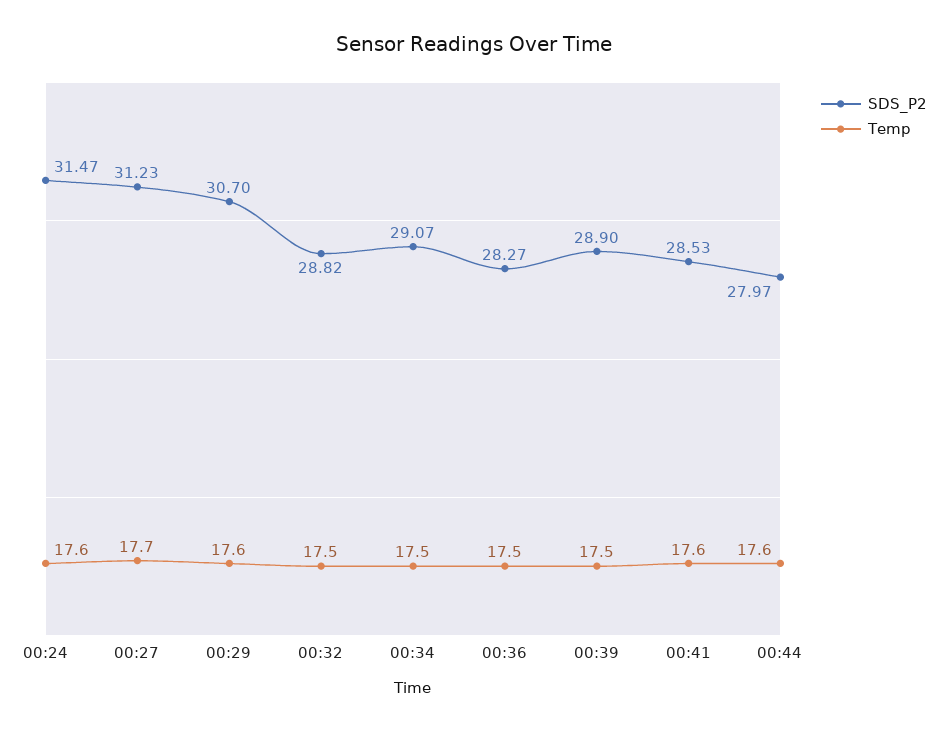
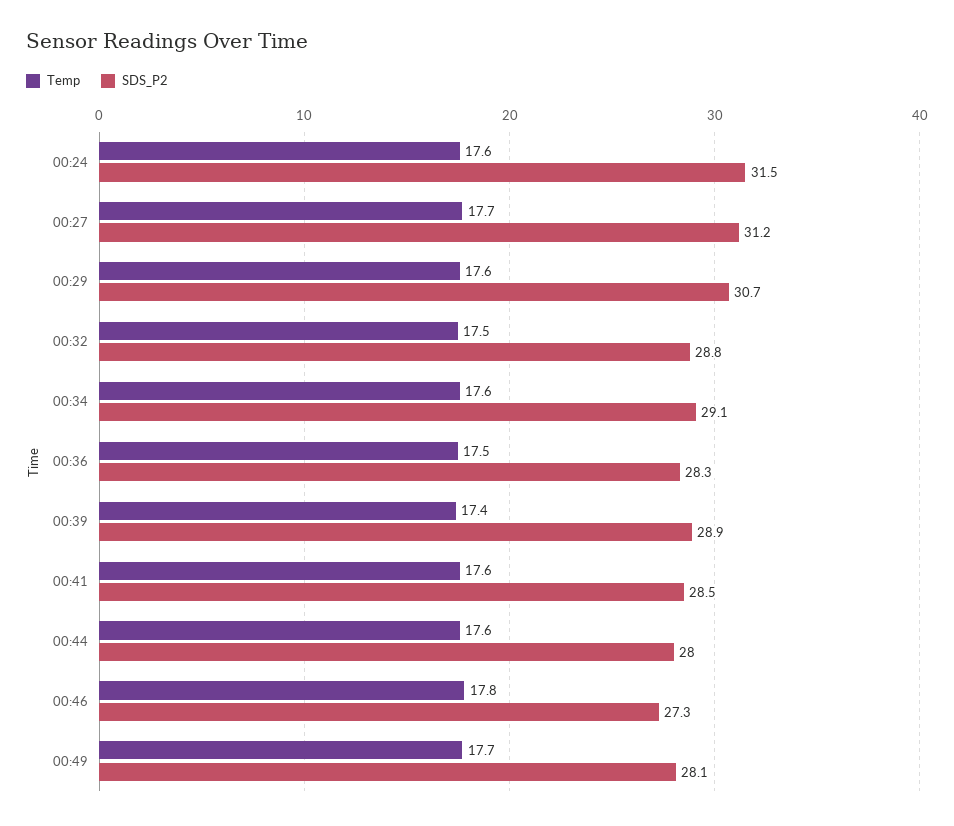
Temp, 00:34: 17.5 -> 17.6
Temp, 00:39: 17.5 -> 17.4
Temp, 00:46: none -> 17.8
SDS_P2, 00:46: none -> 27.3
Temp, 00:49: none -> 17.7
SDS_P2, 00:49: none -> 28.1

